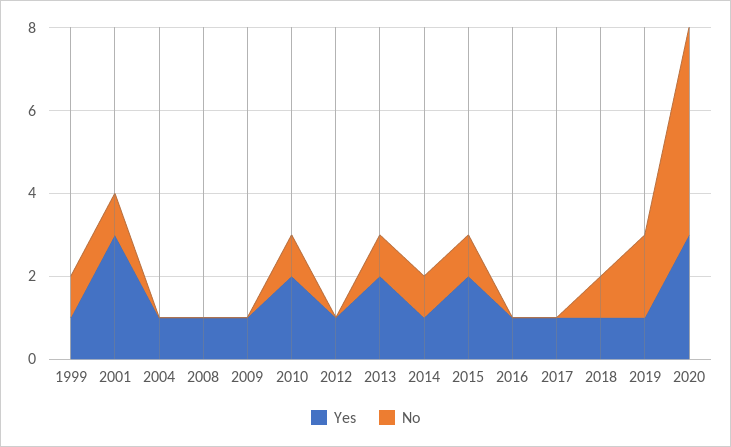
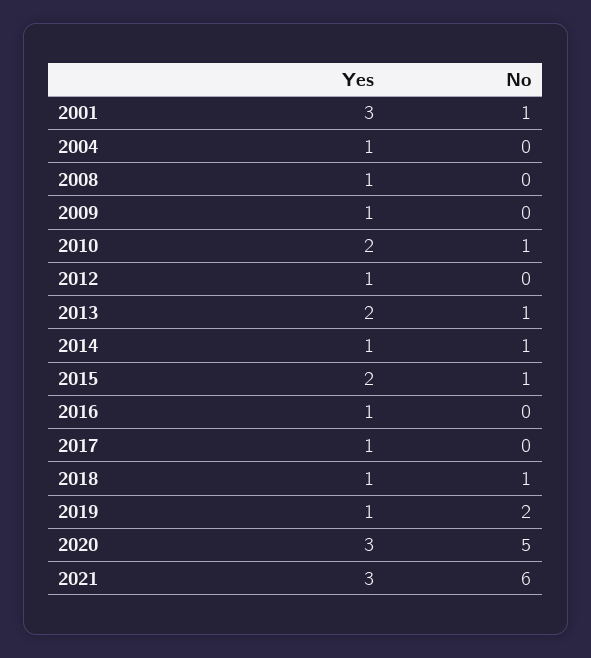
Yes, 1999: 1 -> none
No, 1999: 1 -> none
Yes, 2021: none -> 3
No, 2021: none -> 6

